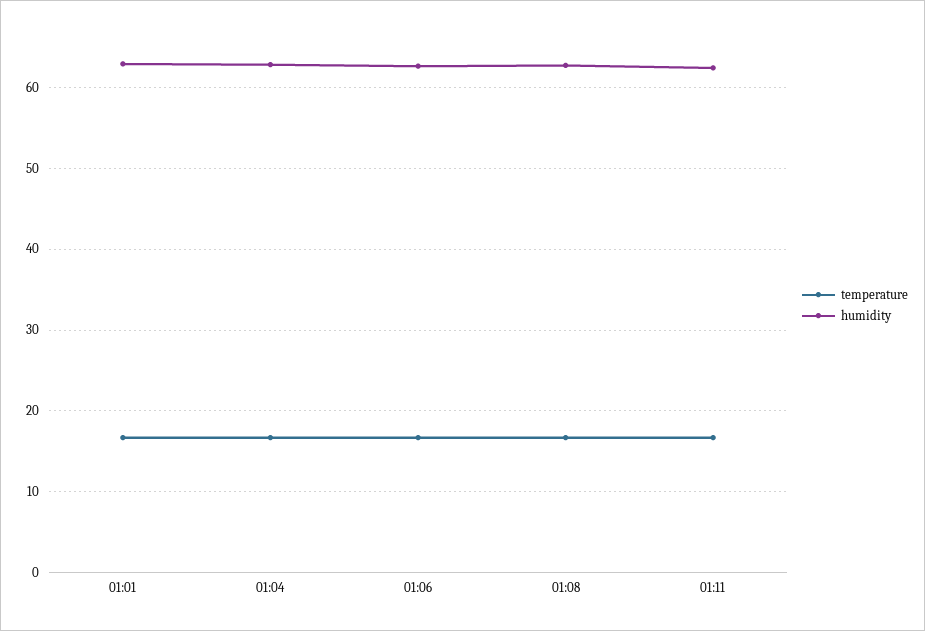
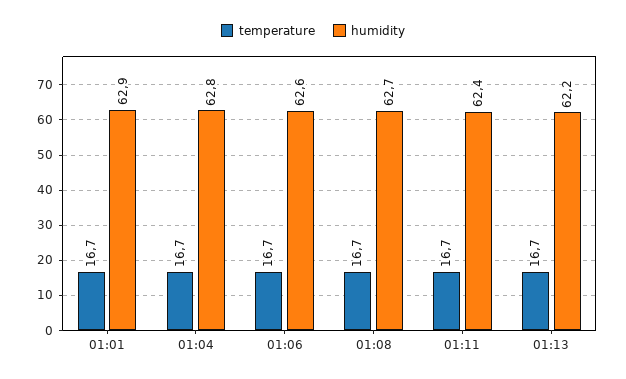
temperature, 01:13: none -> 16.7
humidity, 01:13: none -> 62.2

